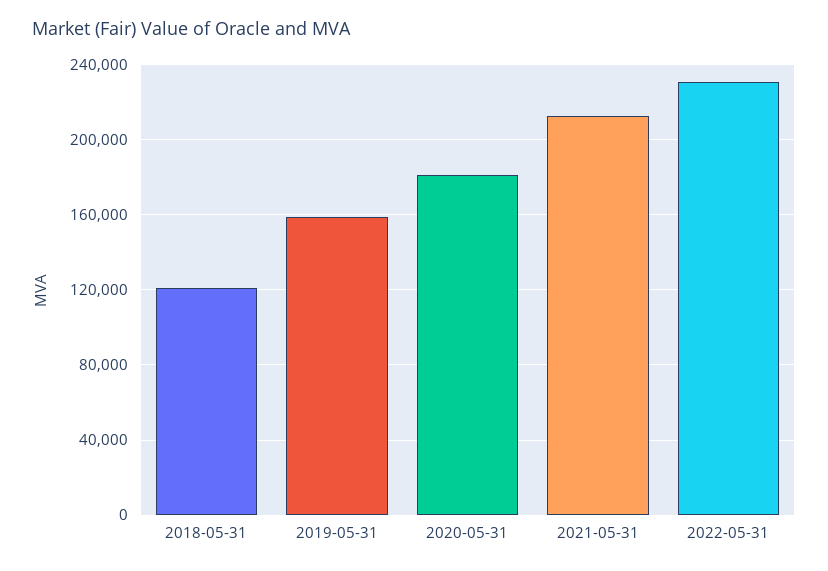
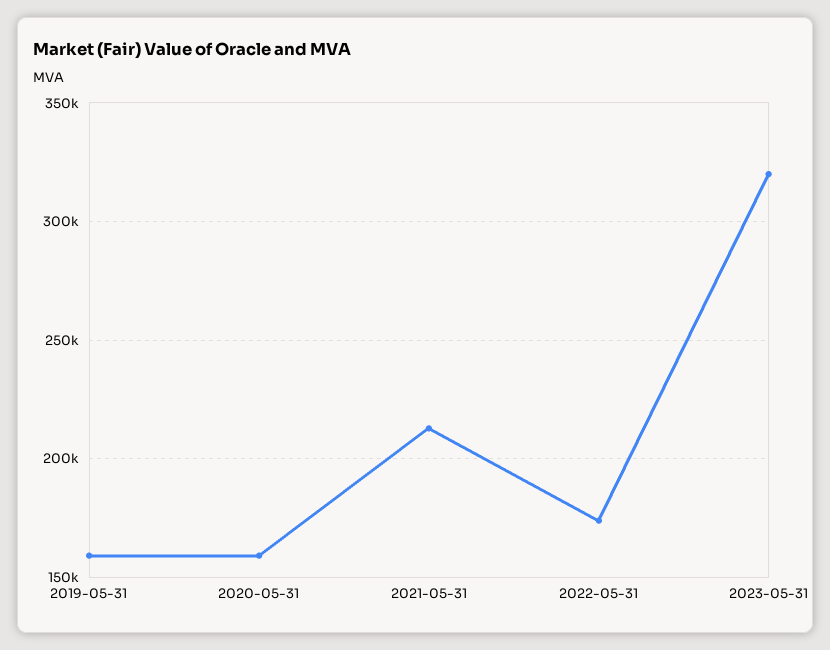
2018-05-31: 120000 -> none
2020-05-31: 180000 -> 160000
2022-05-31: 230000 -> 175000
2023-05-31: none -> 320000

